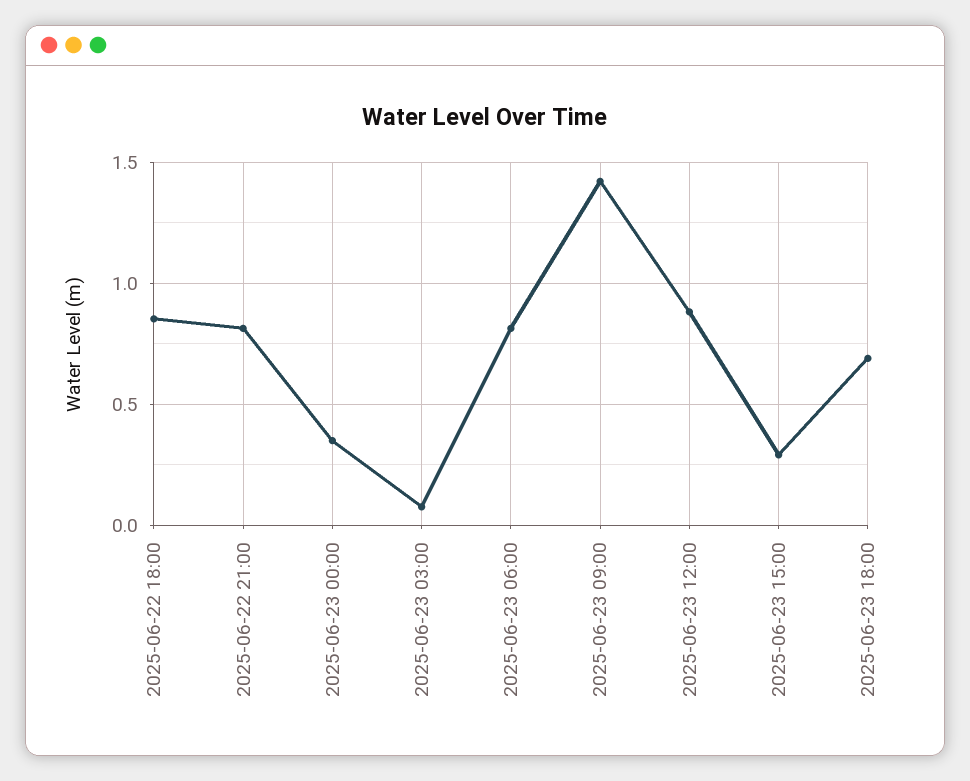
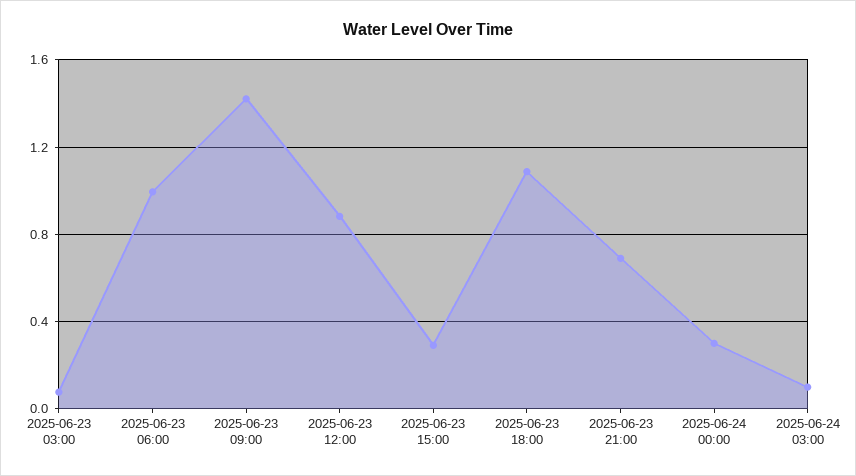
2025-06-22 18:00: 0.85 -> none
2025-06-22 21:00: 0.8 -> none
2025-06-23 00:00: 0.35 -> none
2025-06-23 06:00: 0.8 -> 1
2025-06-23 18:00: 0.7 -> 1.1
2025-06-23 21:00: none -> 0.7
2025-06-24 00:00: none -> 0.3
2025-06-24 03:00: none -> 0.1

